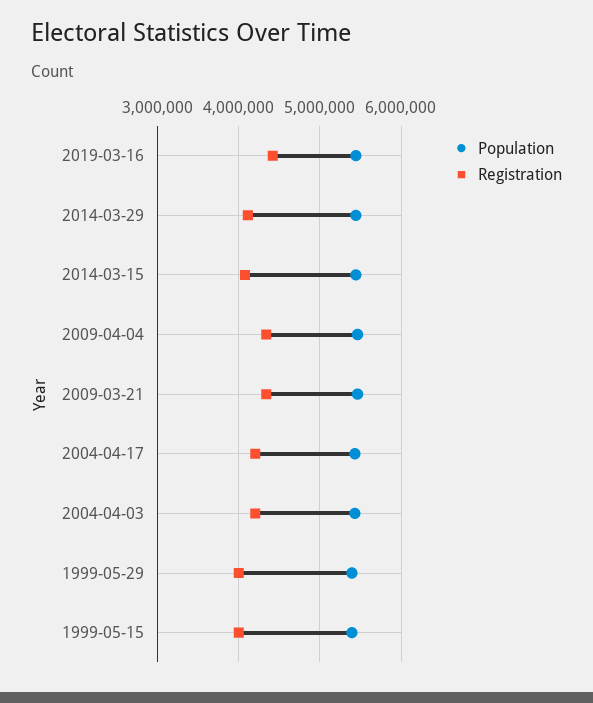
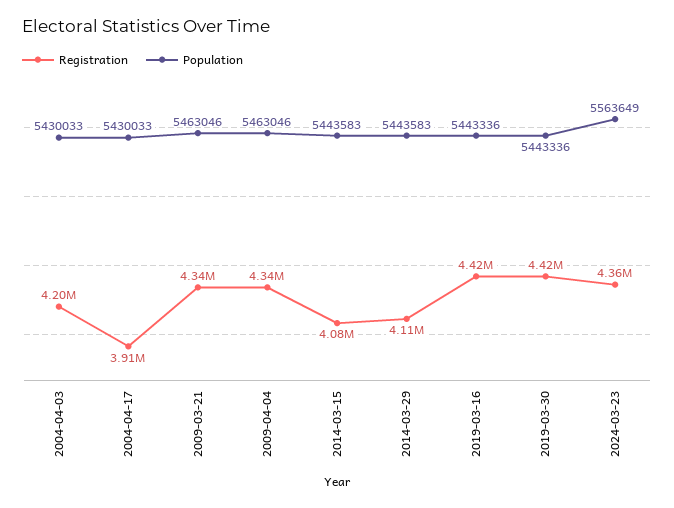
Registration, 2004-04-17: 4200000 -> 3910000
Population, 1999-05-29: 5400000 -> none
Registration, 1999-05-29: 4000000 -> none
Population, 1999-05-15: 5400000 -> none
Registration, 1999-05-15: 4000000 -> none
Registration, 2019-03-30: none -> 4420000
Population, 2019-03-30: none -> 5443336
Registration, 2024-03-23: none -> 4360000
Population, 2024-03-23: none -> 5563649

